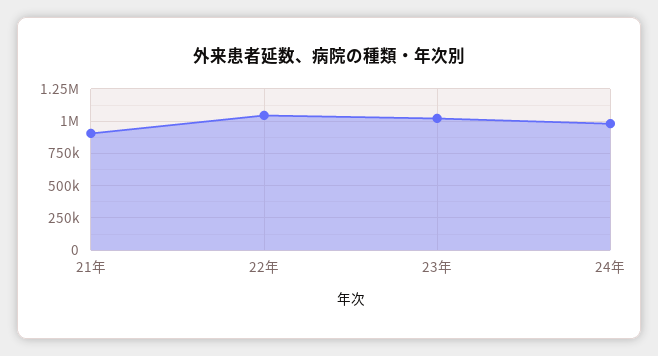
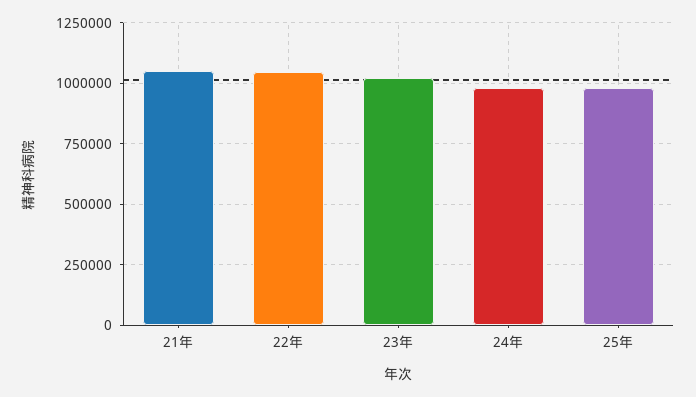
21年: 900000 -> 1050000
25年: none -> 975000

